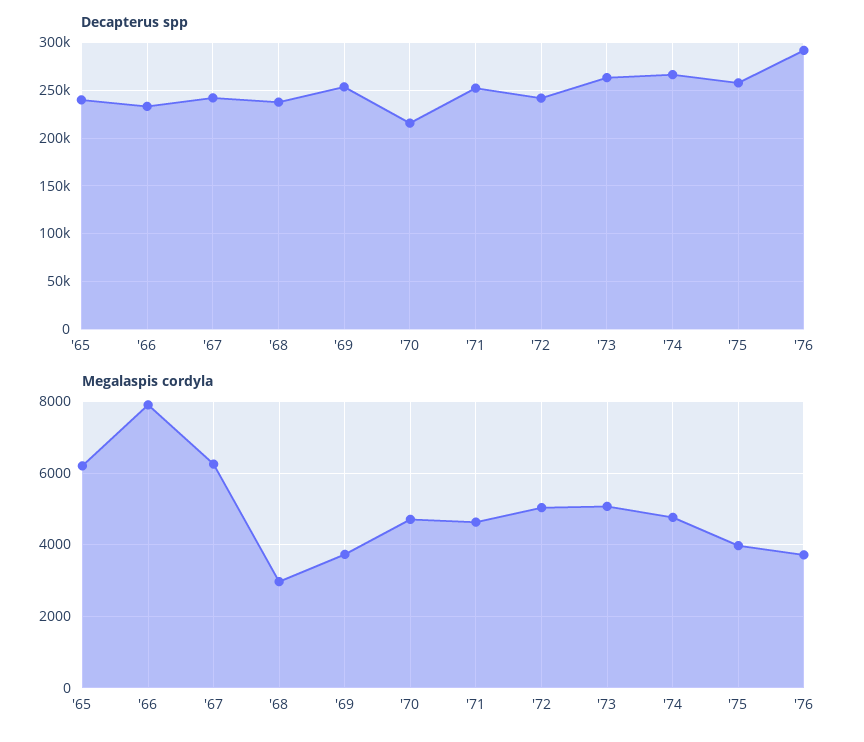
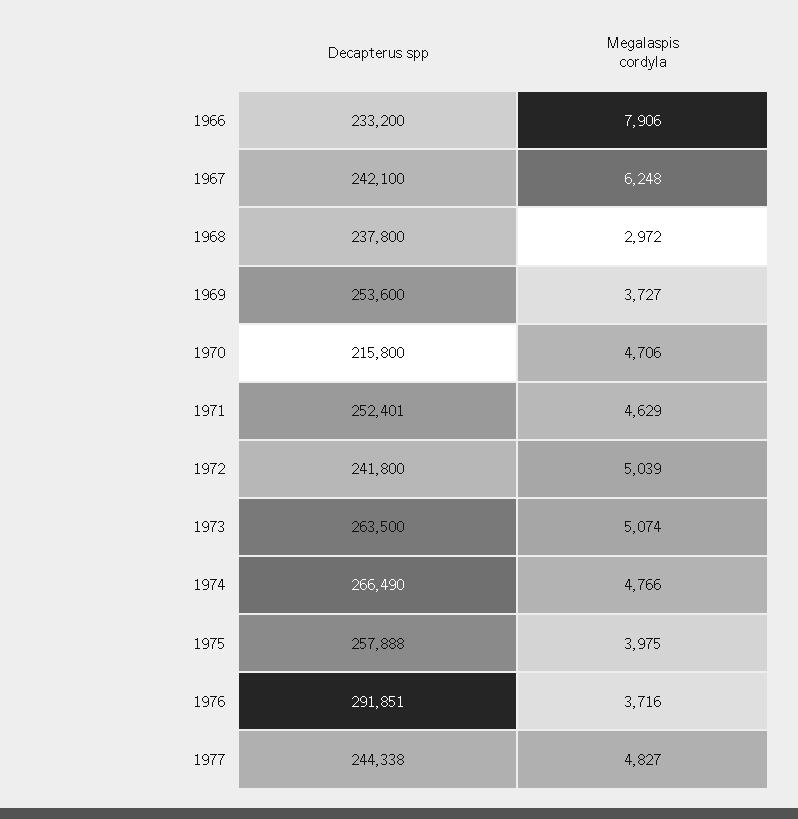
Decapterus spp, '65: 240000 -> none
Megalaspis cordyla, '65: 6200 -> none
Decapterus spp, 1977: none -> 244338
Megalaspis cordyla, 1977: none -> 4827

